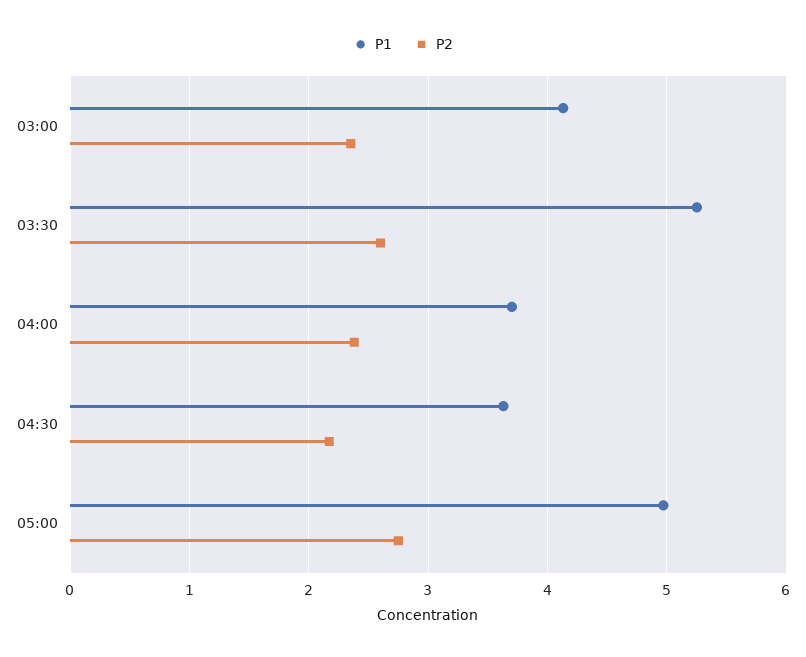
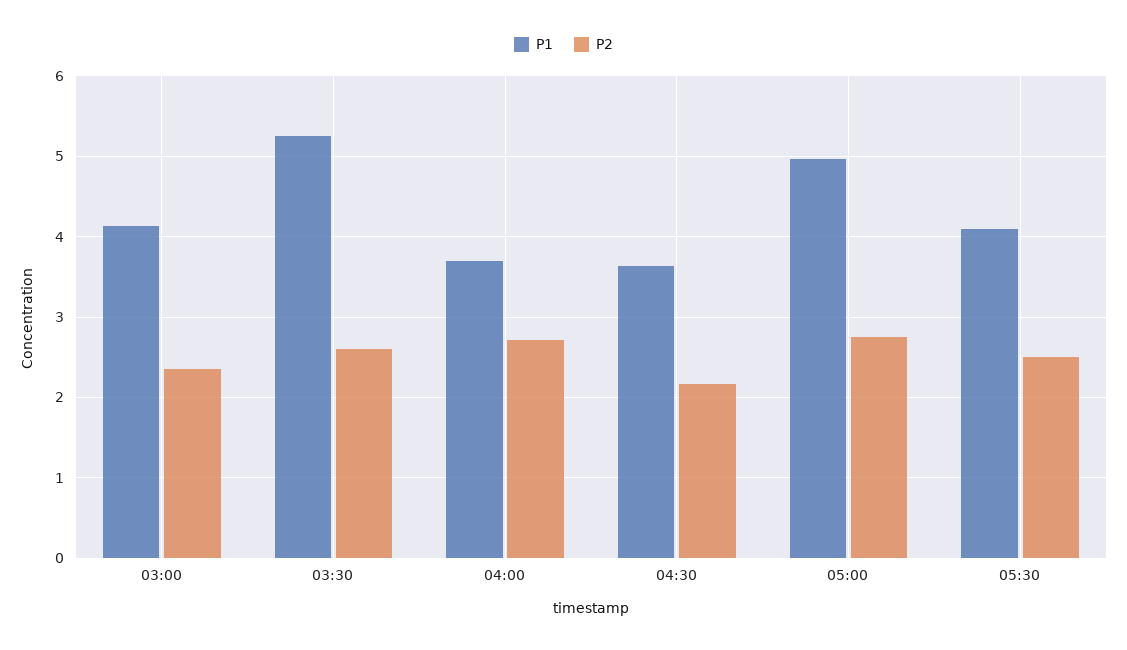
P2, 04:00: 2.4 -> 2.7
P1, 05:30: none -> 4.1
P2, 05:30: none -> 2.5

